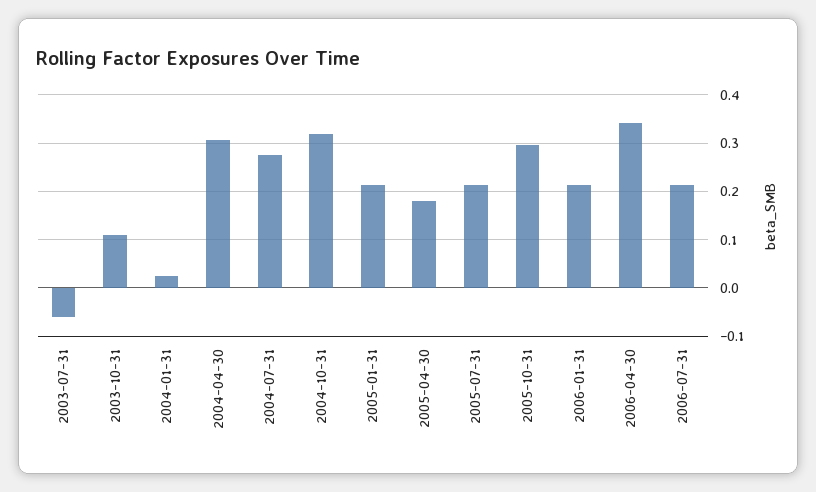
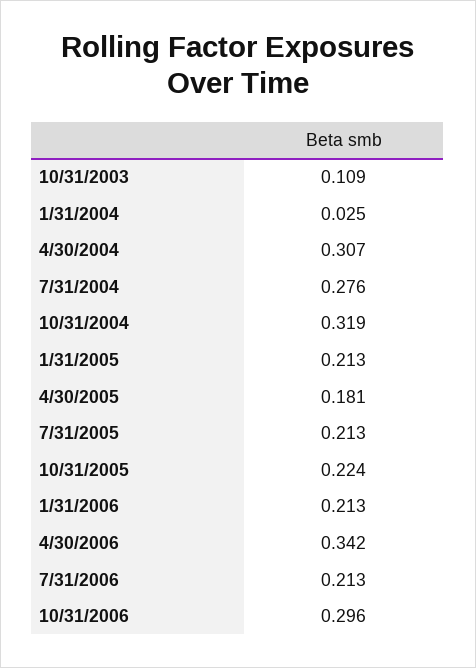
2003-07-31: -0.06 -> none
2005-10-31: 0.3 -> 0.224
10/31/2006: none -> 0.296

